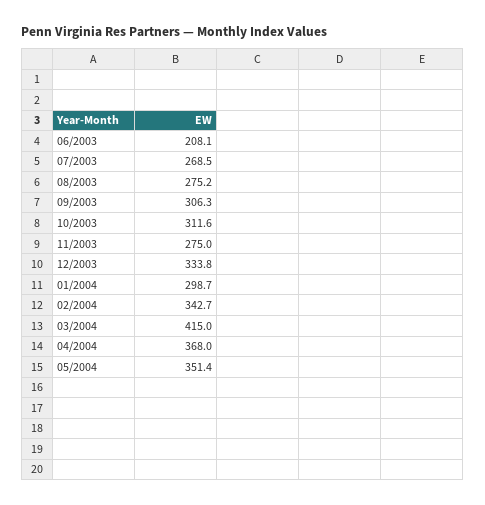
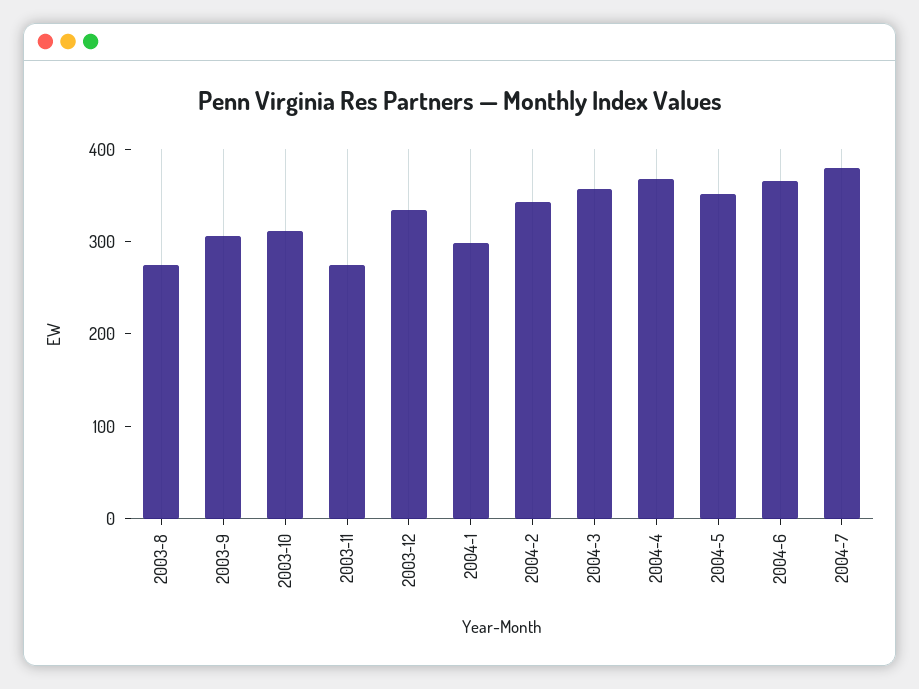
06/2003: 208.1 -> none
07/2003: 268.5 -> none
03/2004: 415 -> 360
2004-6: none -> 360
2004-7: none -> 380

